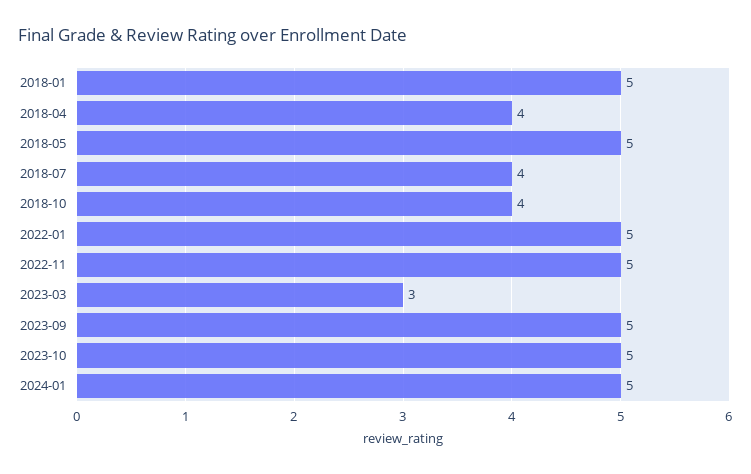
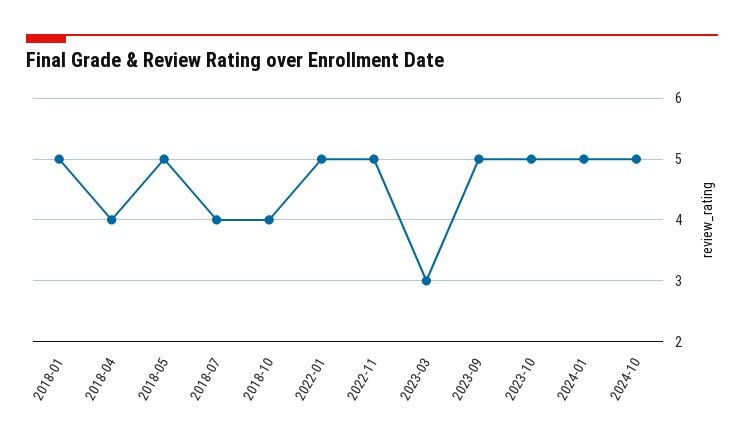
2024-10: none -> 5

